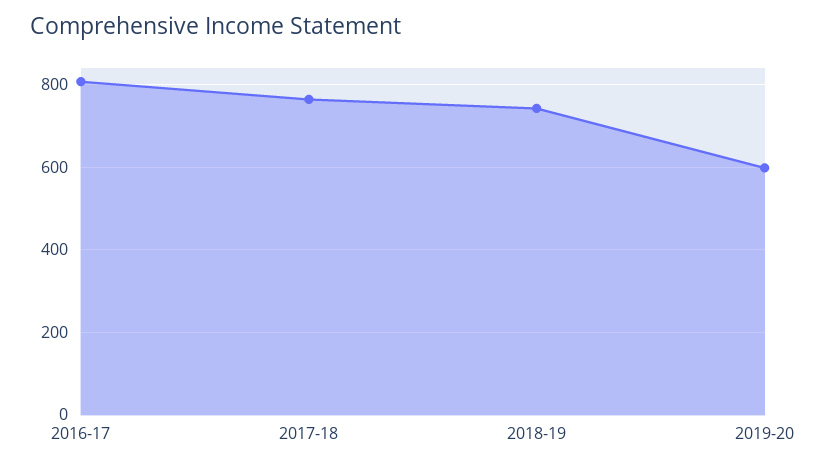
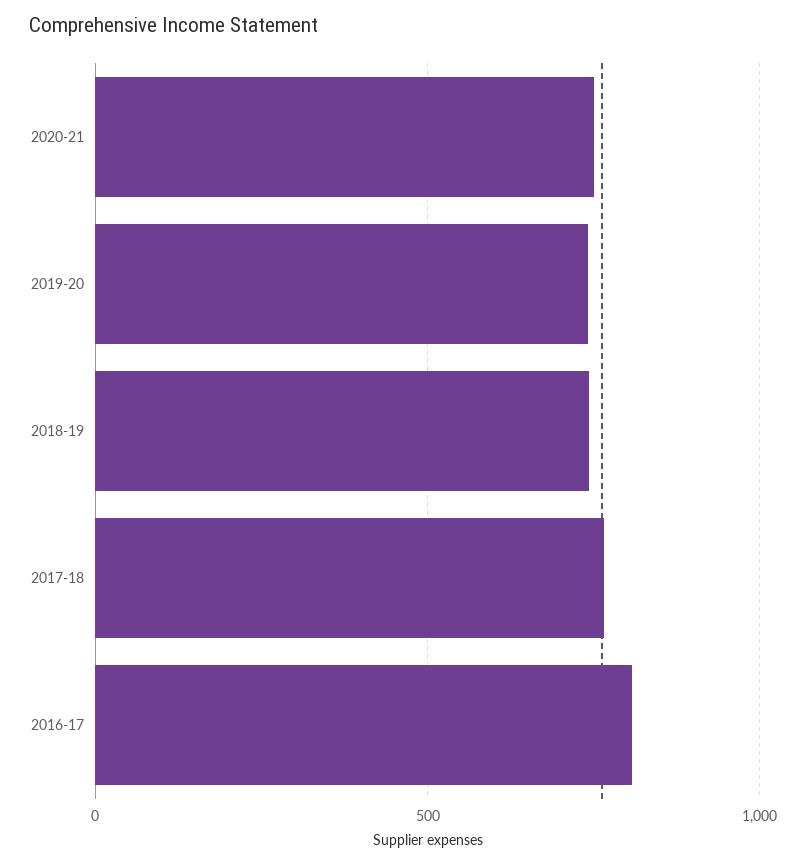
2019-20: 600 -> 750
2020-21: none -> 750

